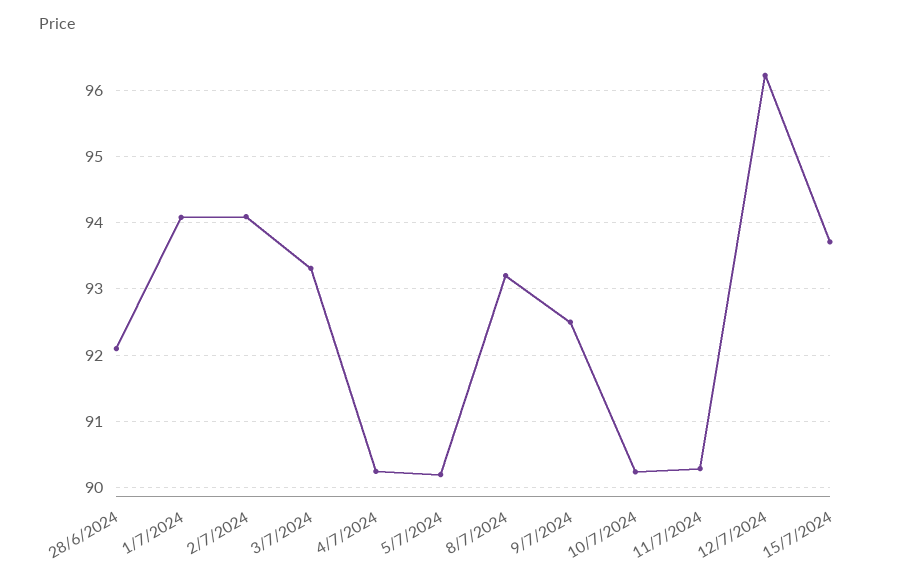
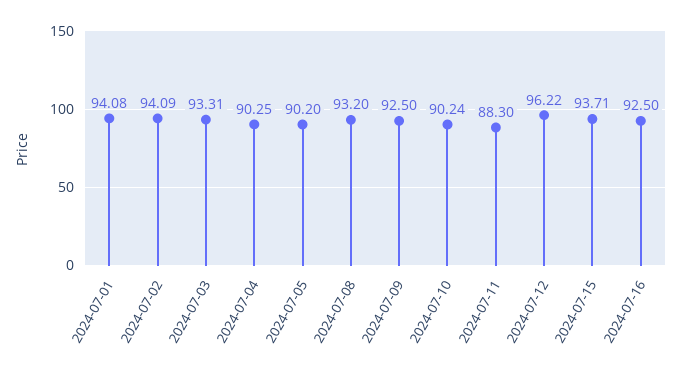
28/6/2024: 92.1 -> none
11/7/2024: 90.3 -> 88.3
2024-07-16: none -> 92.5

